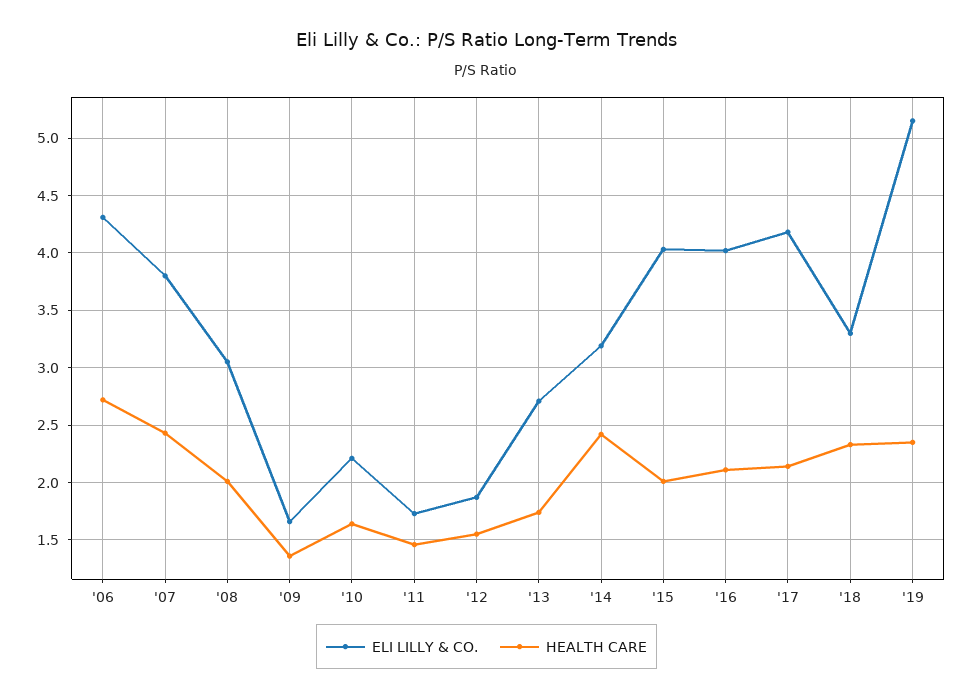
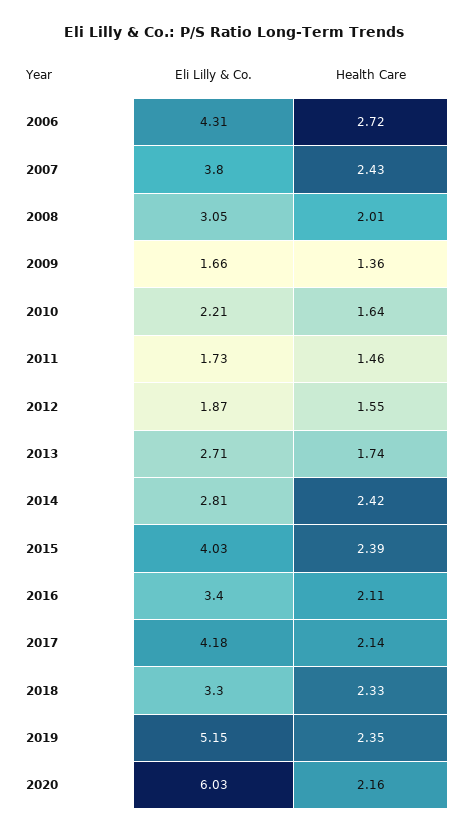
ELI LILLY & CO., '14: 3.2 -> 2.81
HEALTH CARE, '15: 2 -> 2.39
ELI LILLY & CO., '16: 4 -> 3.4
ELI LILLY & CO., 2020: none -> 6.03
HEALTH CARE, 2020: none -> 2.16

